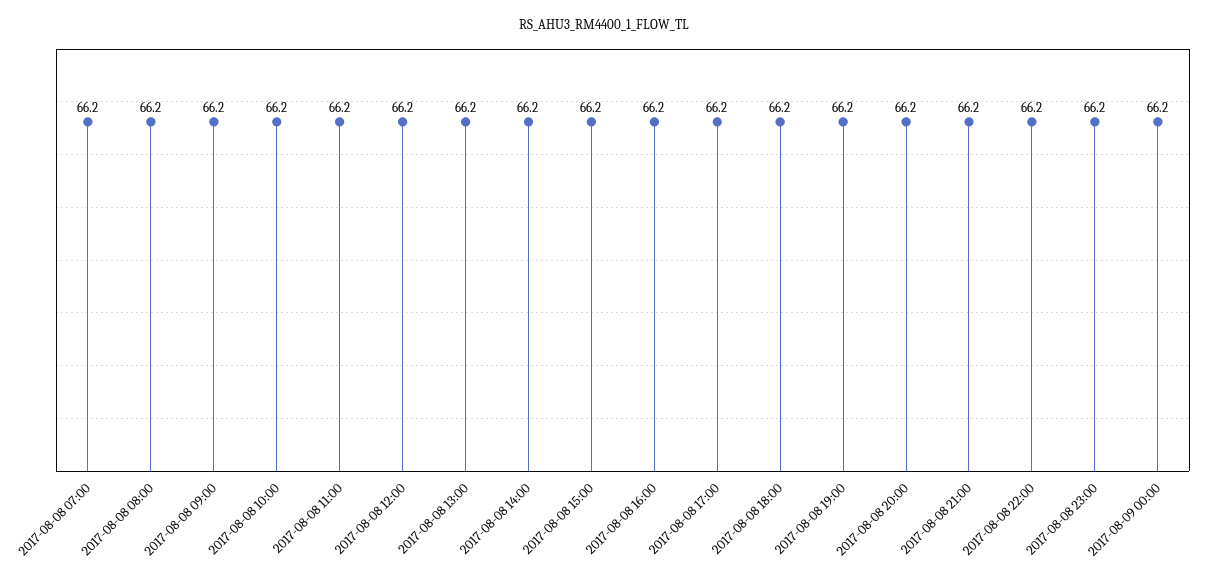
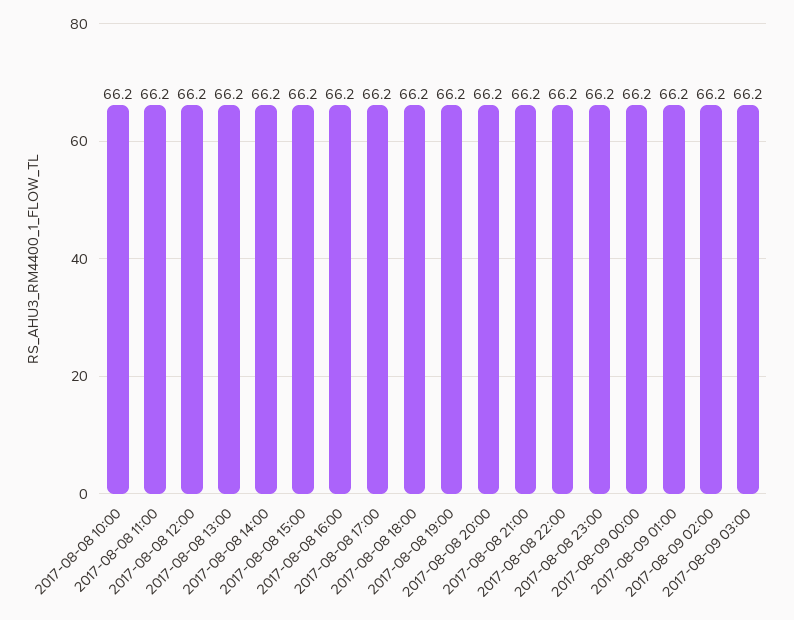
2017-08-08 07:00: 66.2 -> none
2017-08-08 08:00: 66.2 -> none
2017-08-08 09:00: 66.2 -> none
2017-08-09 01:00: none -> 66.2
2017-08-09 02:00: none -> 66.2
2017-08-09 03:00: none -> 66.2

